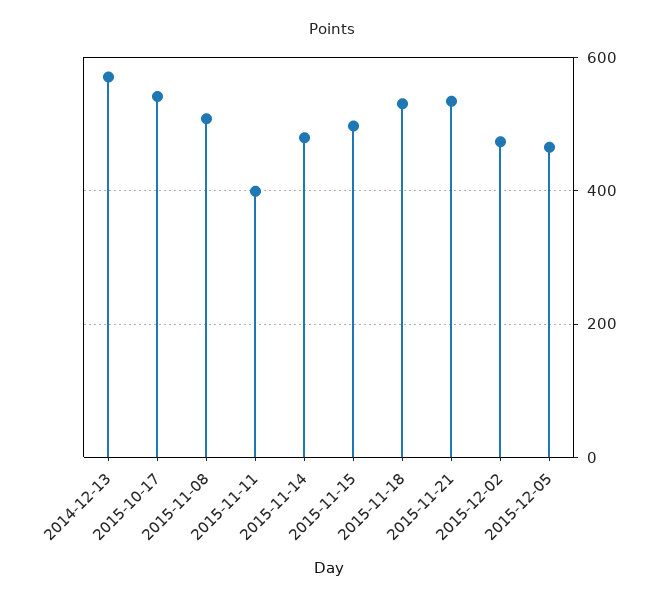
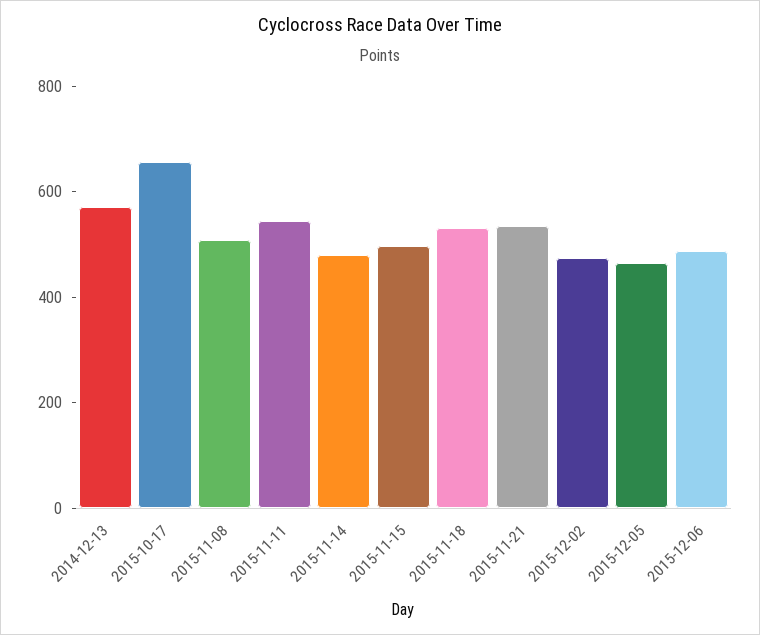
2015-10-17: 540 -> 650
2015-11-11: 400 -> 550
2015-12-06: none -> 500

